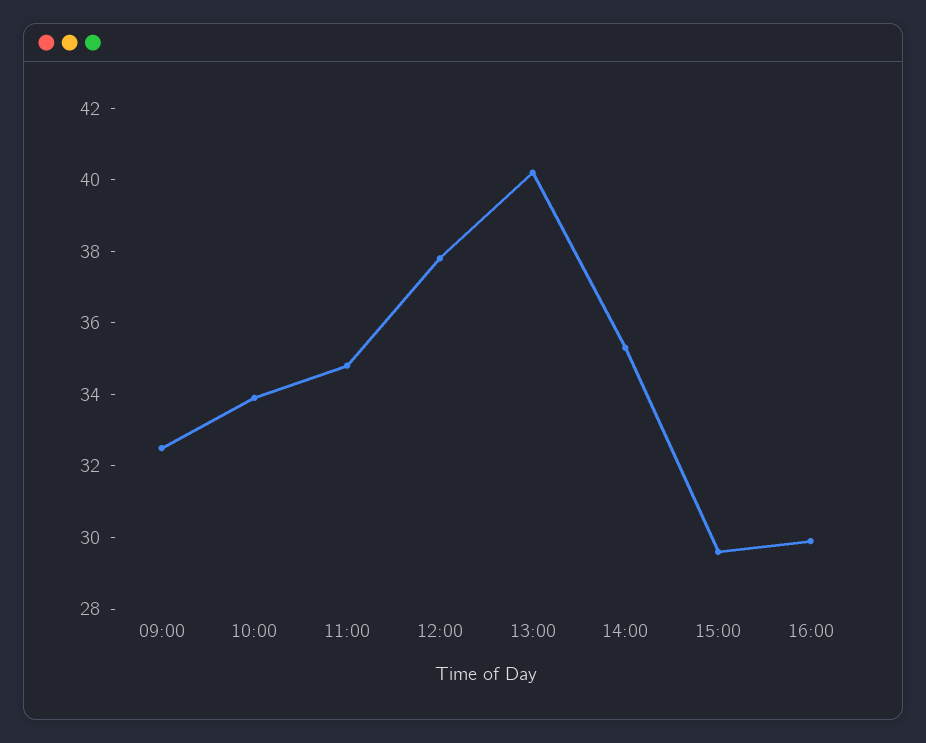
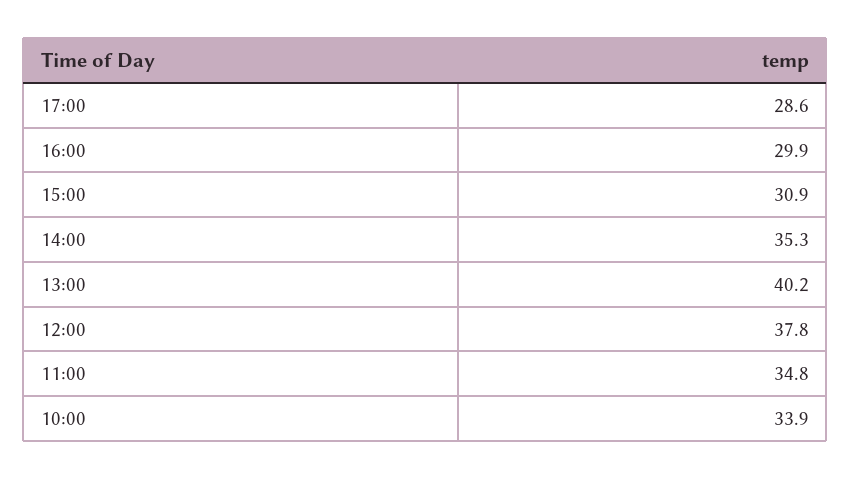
09:00: 32.5 -> none
15:00: 29.5 -> 30.9
17:00: none -> 28.6

